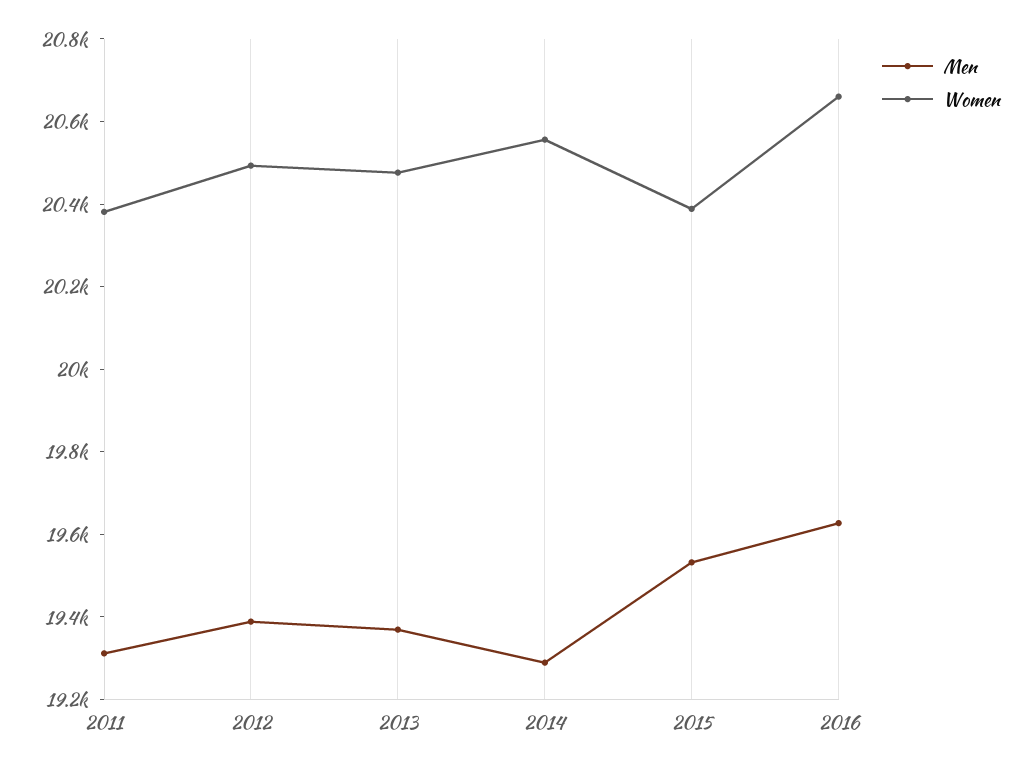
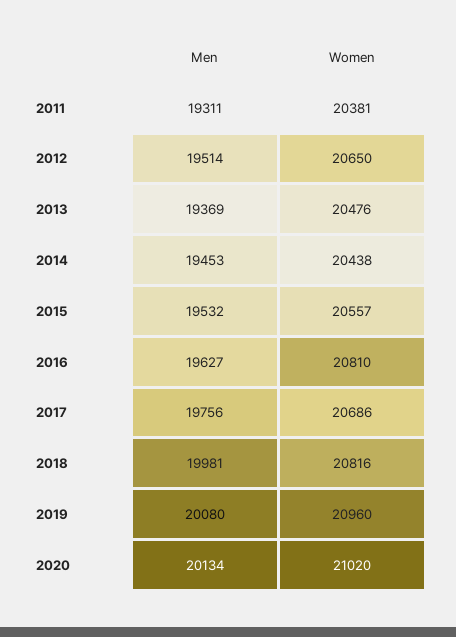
Men, 2012: 19400 -> 19514
Women, 2012: 20500 -> 20650
Men, 2014: 19300 -> 19453
Women, 2014: 20550 -> 20438
Women, 2015: 20400 -> 20557
Women, 2016: 20650 -> 20810
Men, 2017: none -> 19756
Women, 2017: none -> 20686
Men, 2018: none -> 19981
Women, 2018: none -> 20816
Men, 2019: none -> 20080
Women, 2019: none -> 20960
Men, 2020: none -> 20134
Women, 2020: none -> 21020

